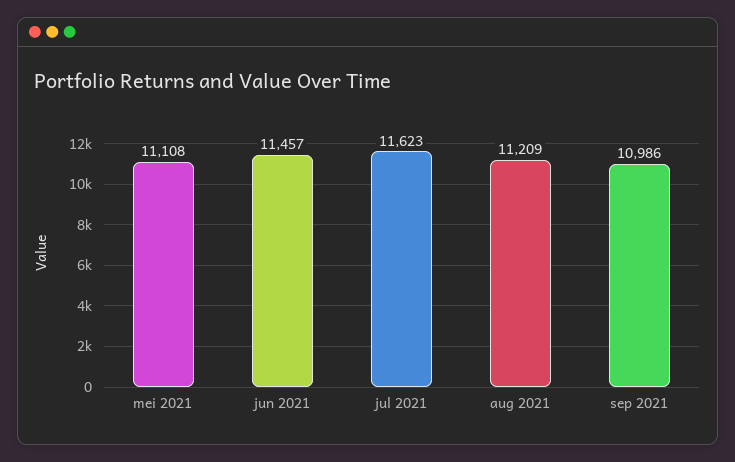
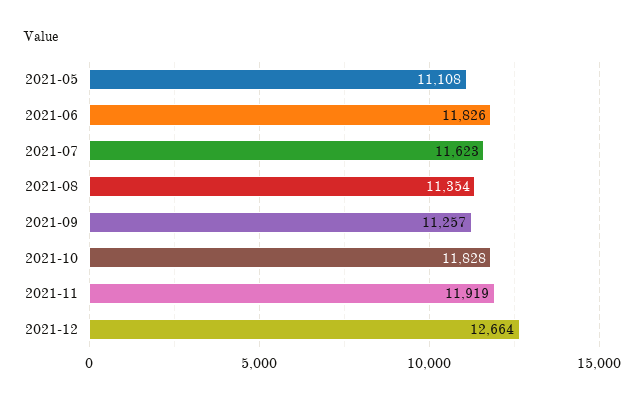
jun 2021: 11457 -> 11826
aug 2021: 11209 -> 11354
sep 2021: 10986 -> 11257
2021-10: none -> 11828
2021-11: none -> 11919
2021-12: none -> 12664

